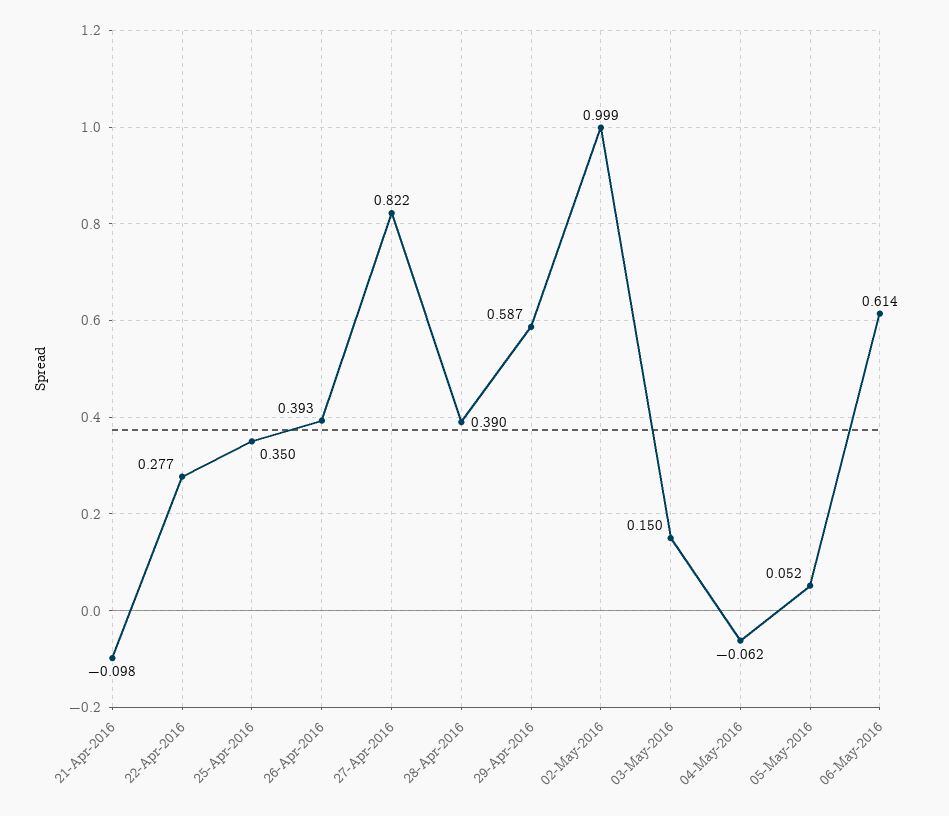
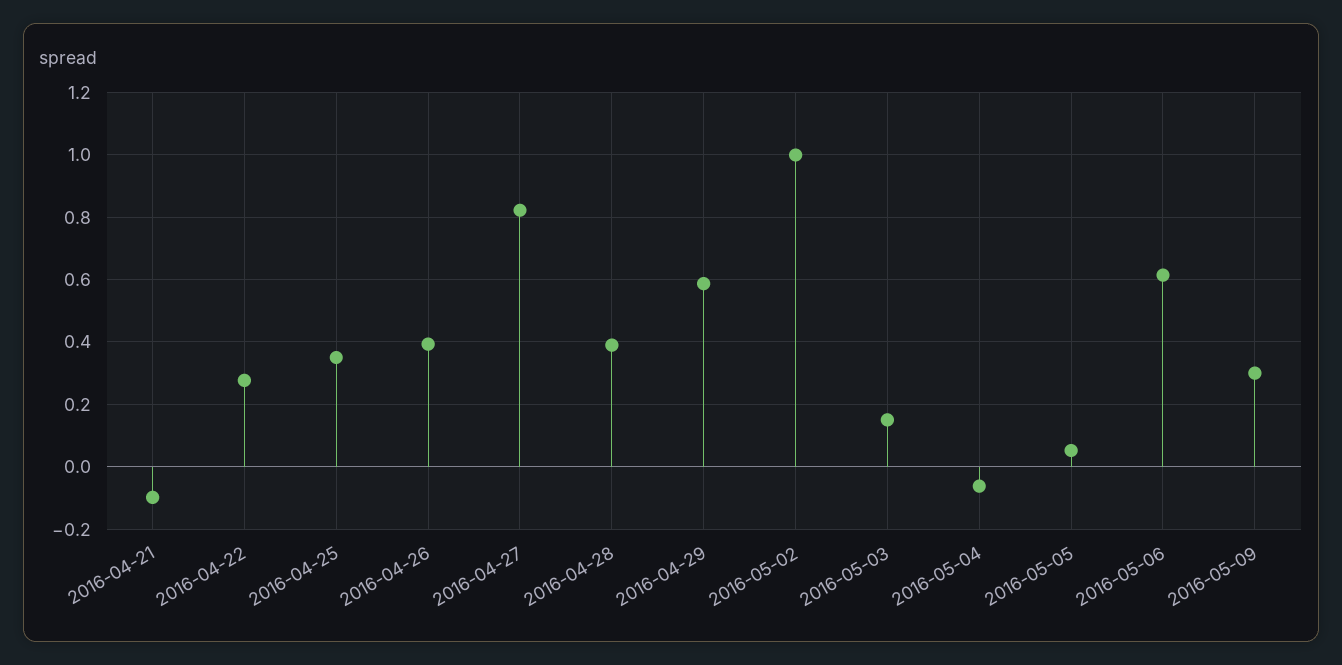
2016-05-09: none -> 0.3

